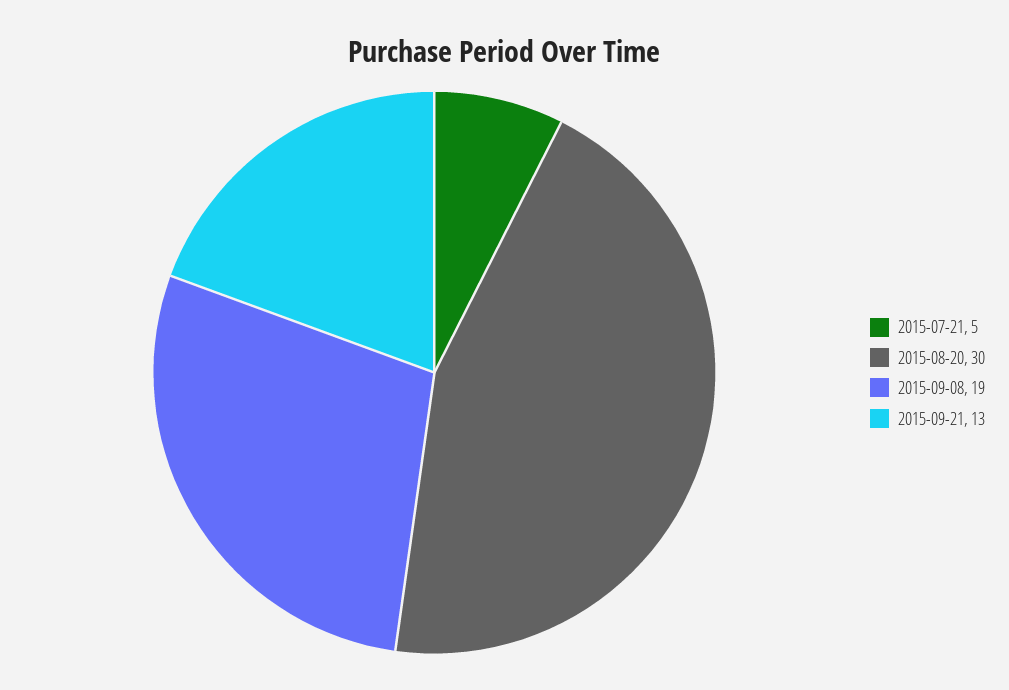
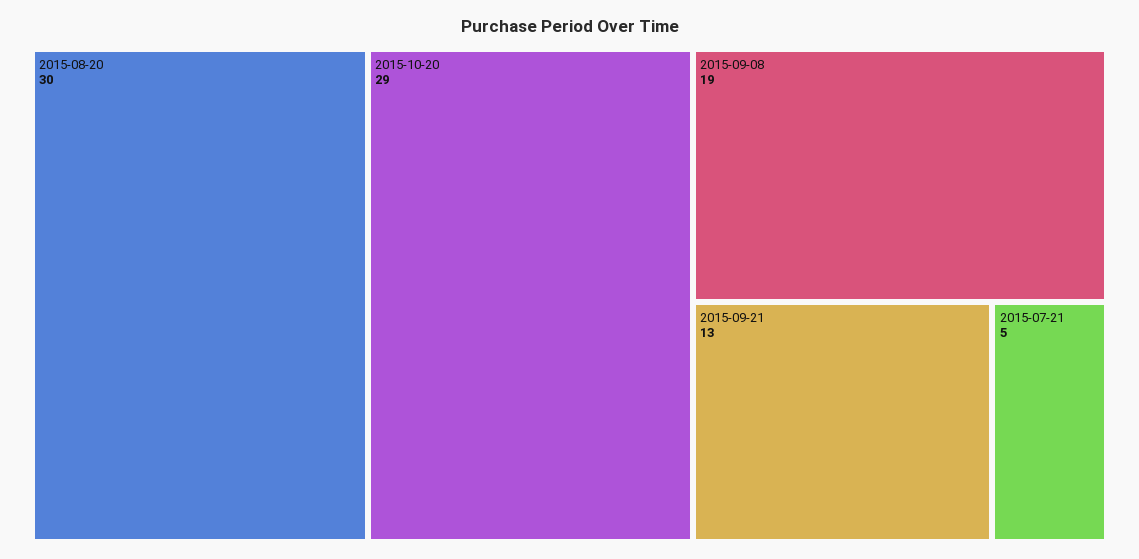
2015-10-20: none -> 29

